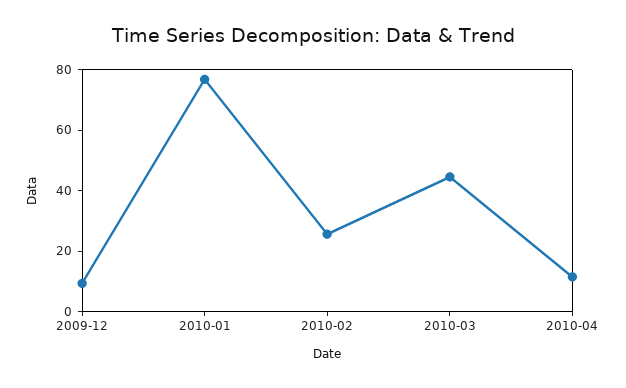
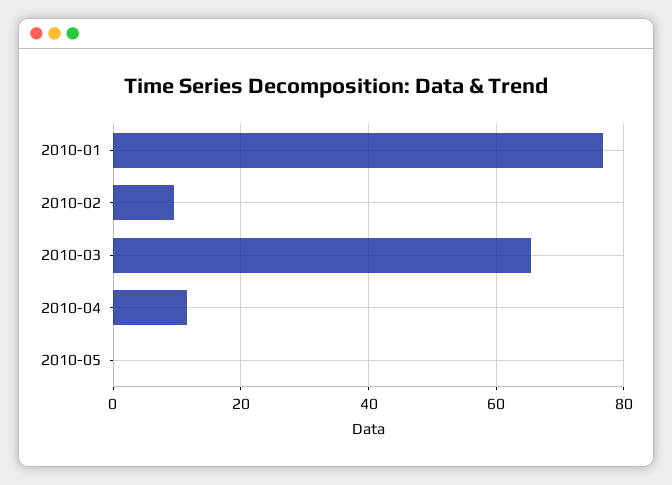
2009-12: 10 -> none
2010-02: 25 -> 10
2010-03: 45 -> 66
2010-05: none -> 0

